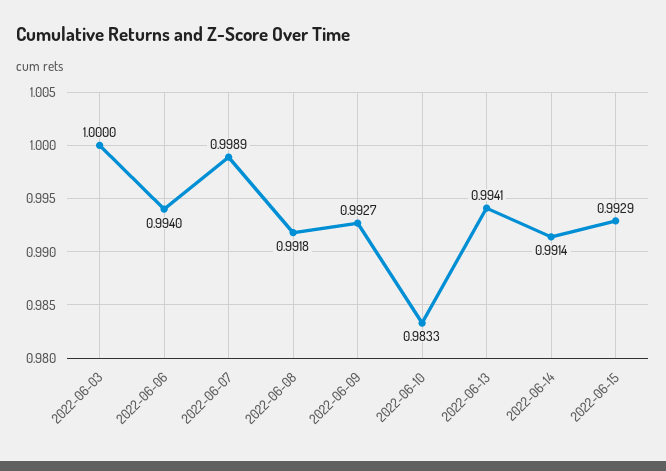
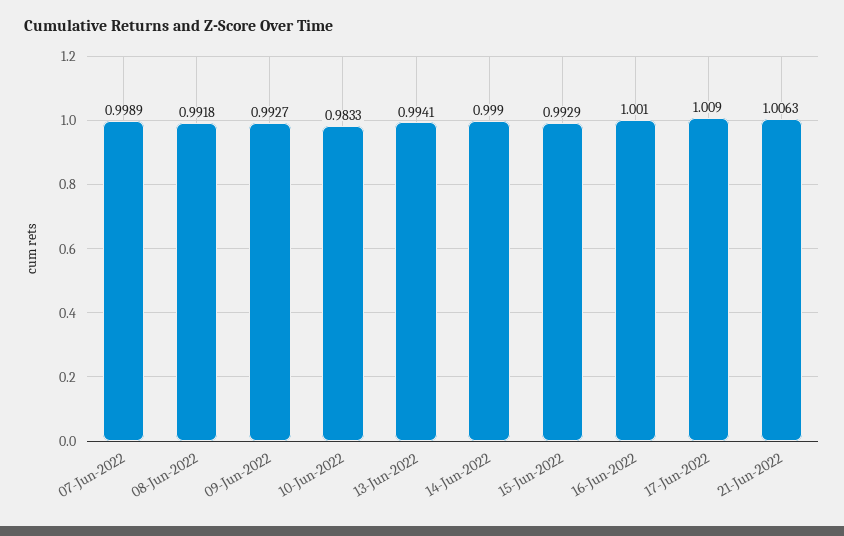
2022-06-03: 1 -> none
2022-06-06: 0.994 -> none
2022-06-14: 0.9914 -> 0.999
16-Jun-2022: none -> 1.001
17-Jun-2022: none -> 1.009
21-Jun-2022: none -> 1.0063

